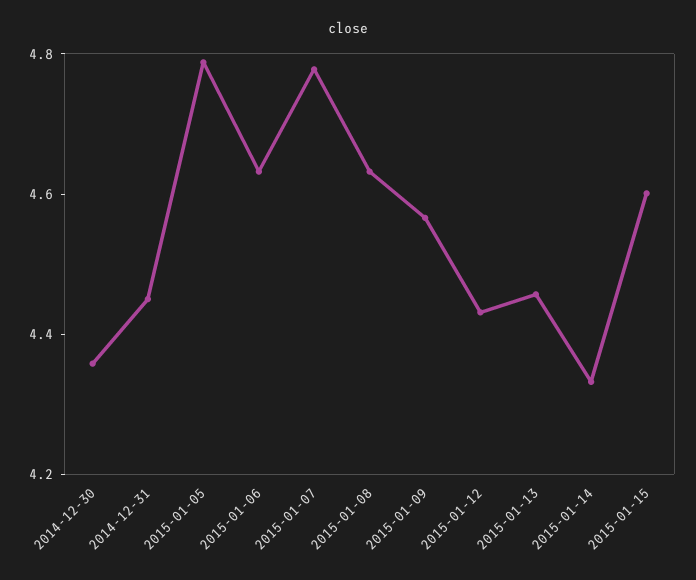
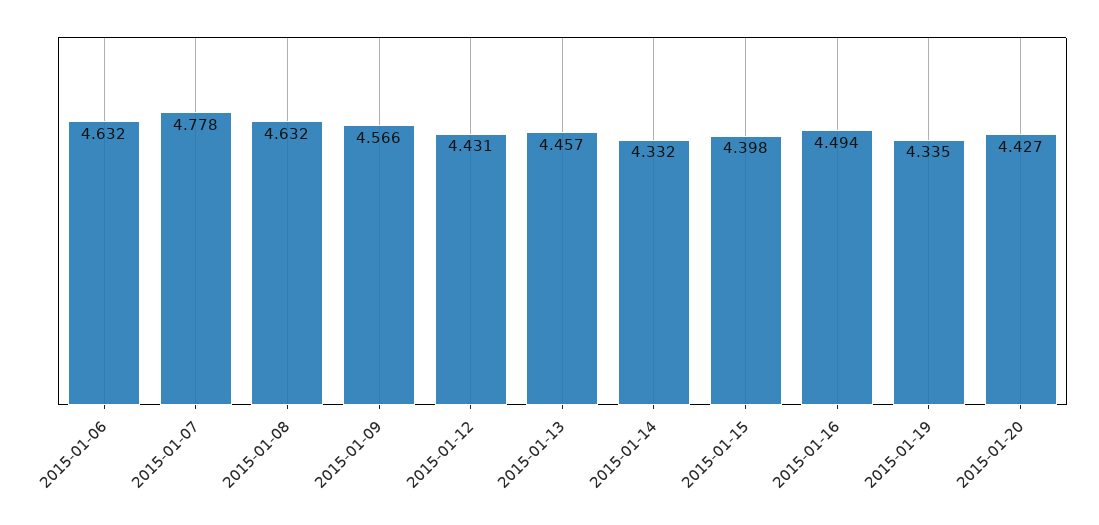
2014-12-30: 4.35 -> none
2014-12-31: 4.45 -> none
2015-01-05: 4.8 -> none
2015-01-15: 4.6 -> 4.398
2015-01-16: none -> 4.494
2015-01-19: none -> 4.335
2015-01-20: none -> 4.427

